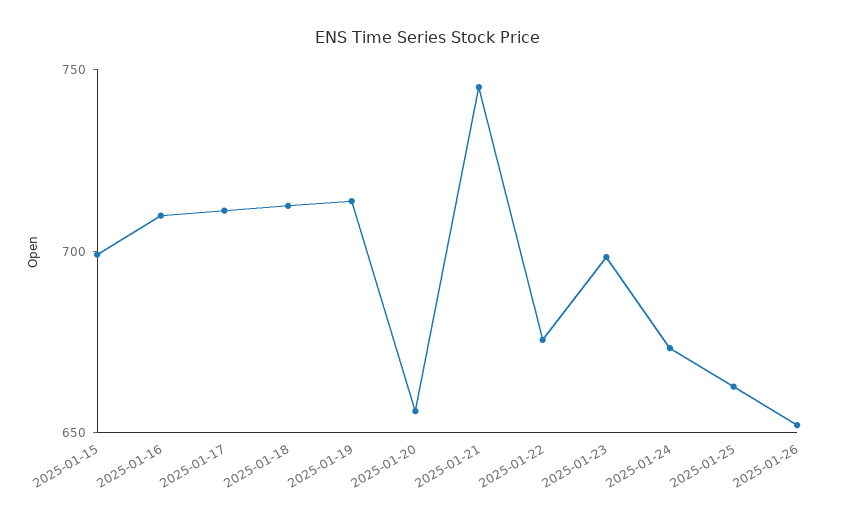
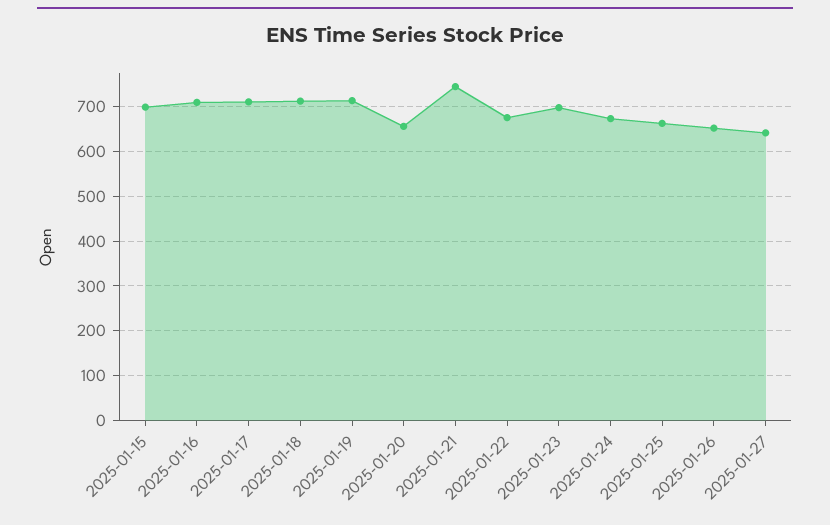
2025-01-27: none -> 640

